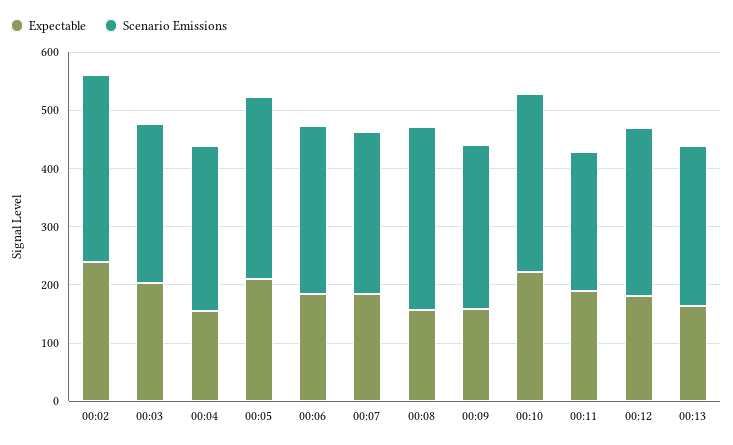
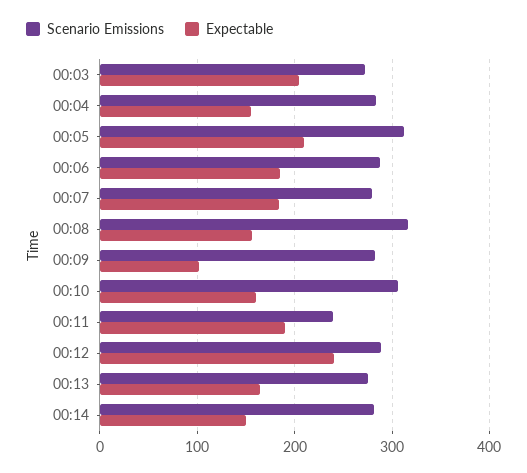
Expectable, 00:02: 240 -> none
Scenario Emissions, 00:02: 320 -> none
Expectable, 00:09: 160 -> 100
Expectable, 00:10: 220 -> 160
Expectable, 00:12: 180 -> 240
Scenario Emissions, 00:14: none -> 280
Expectable, 00:14: none -> 150

